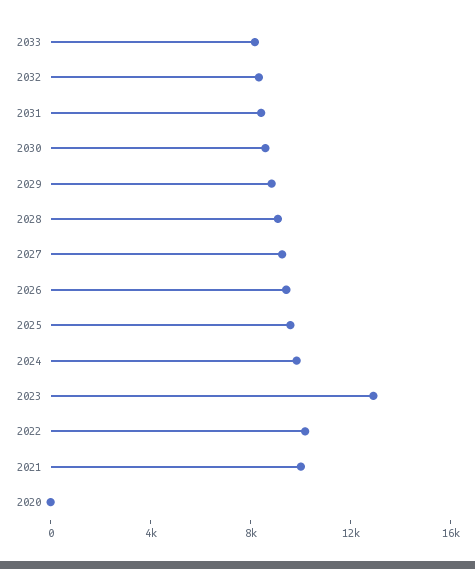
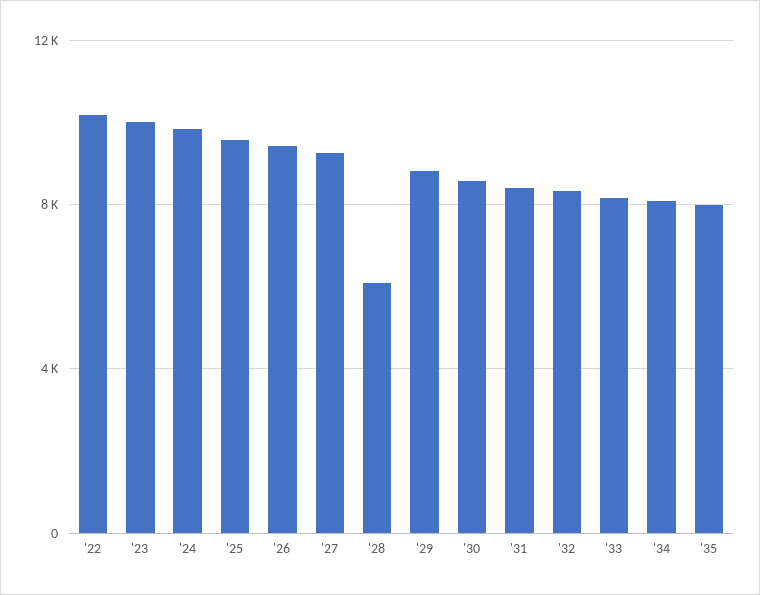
2028: 9000 -> 6000
2023: 13000 -> 10000
2021: 10000 -> none
2020: 0 -> none
'34: none -> 8000
'35: none -> 8000

